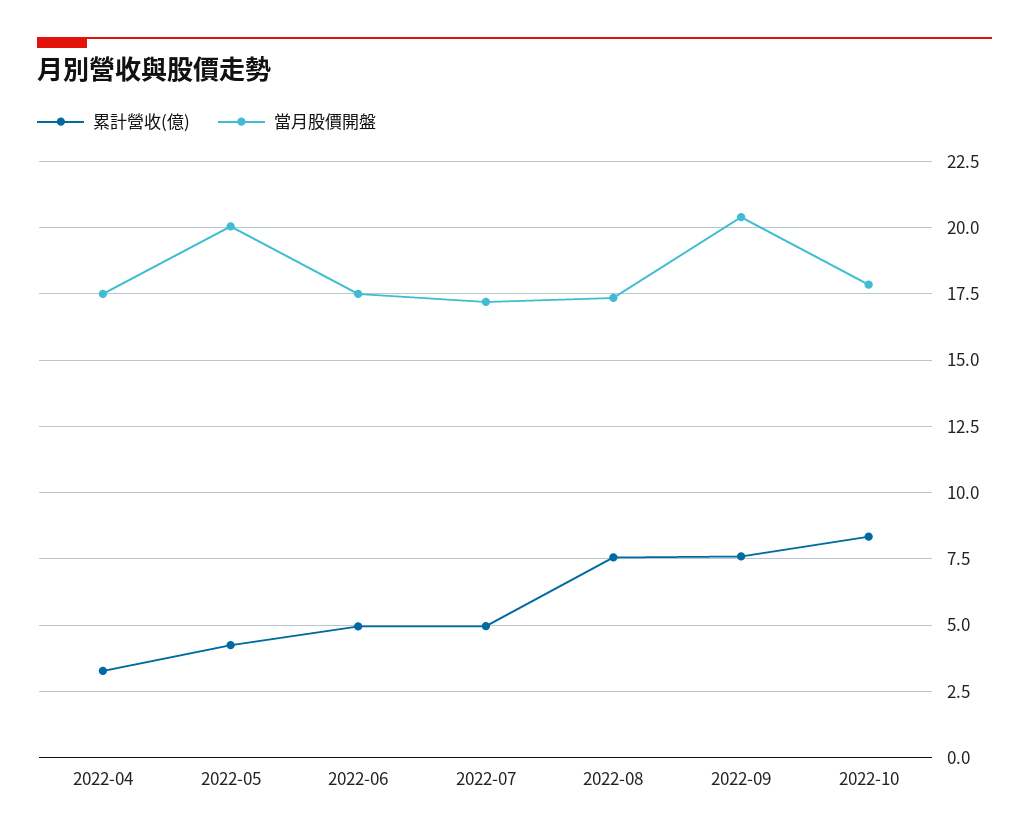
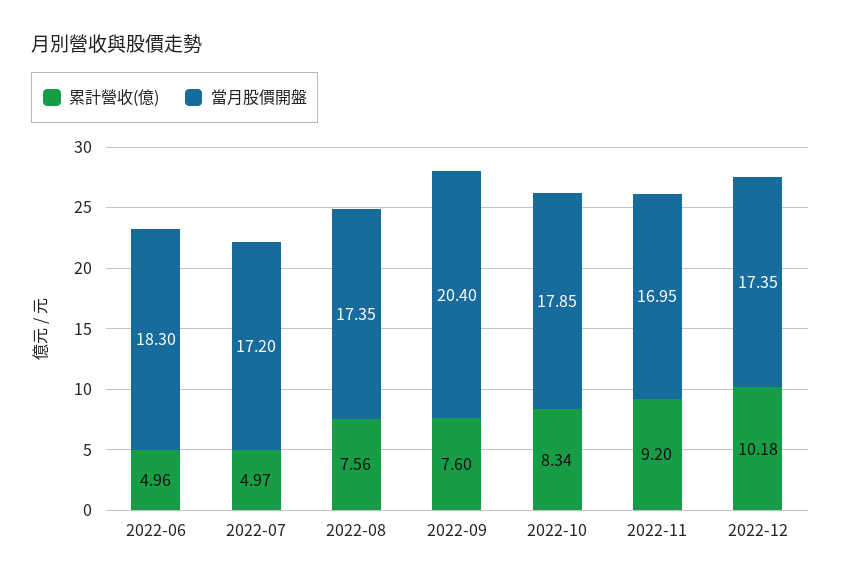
累計營收(億), 2022-04: 3.25 -> none
當月股價開盤, 2022-04: 17.5 -> none
累計營收(億), 2022-05: 4.25 -> none
當月股價開盤, 2022-05: 20 -> none
當月股價開盤, 2022-06: 17.5 -> 18.3
累計營收(億), 2022-11: none -> 9.2
當月股價開盤, 2022-11: none -> 16.95
累計營收(億), 2022-12: none -> 10.18
當月股價開盤, 2022-12: none -> 17.35

